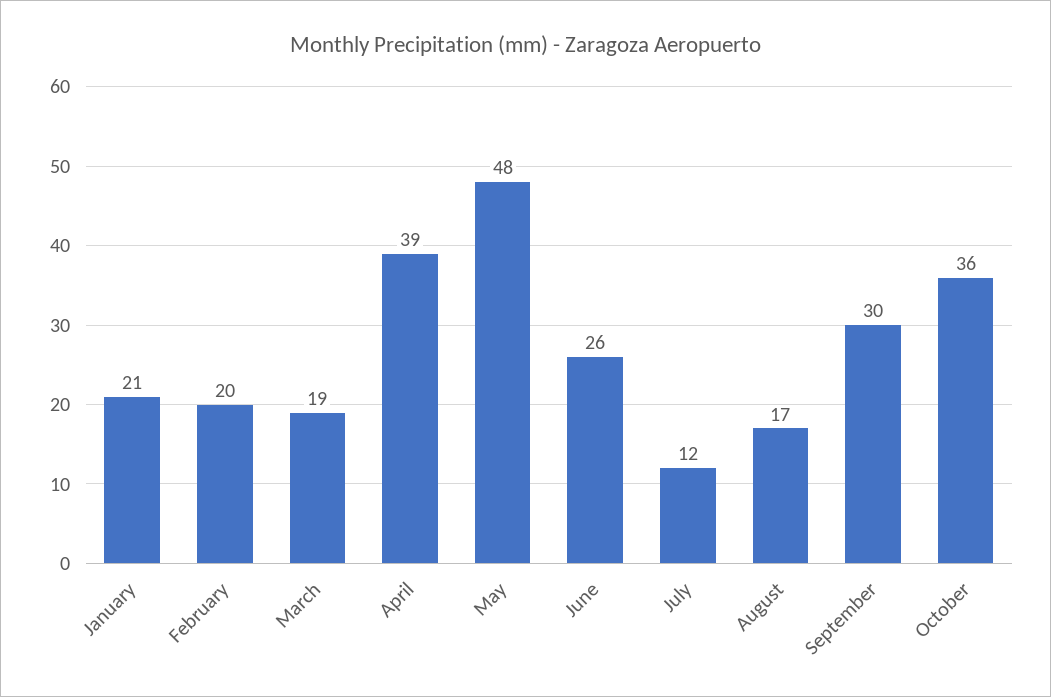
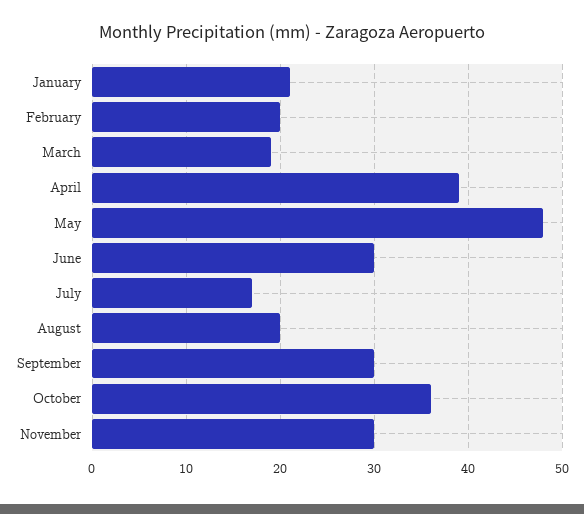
June: 26 -> 30
July: 12 -> 17
August: 17 -> 20
November: none -> 30

